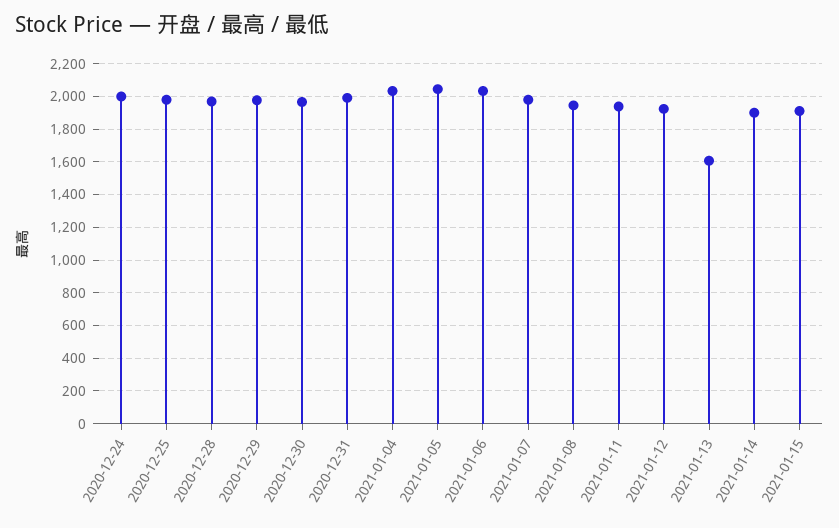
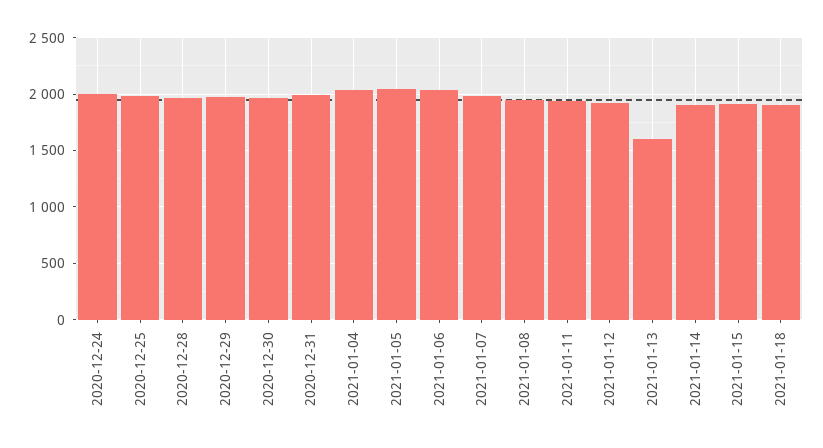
2021-01-18: none -> 1900

